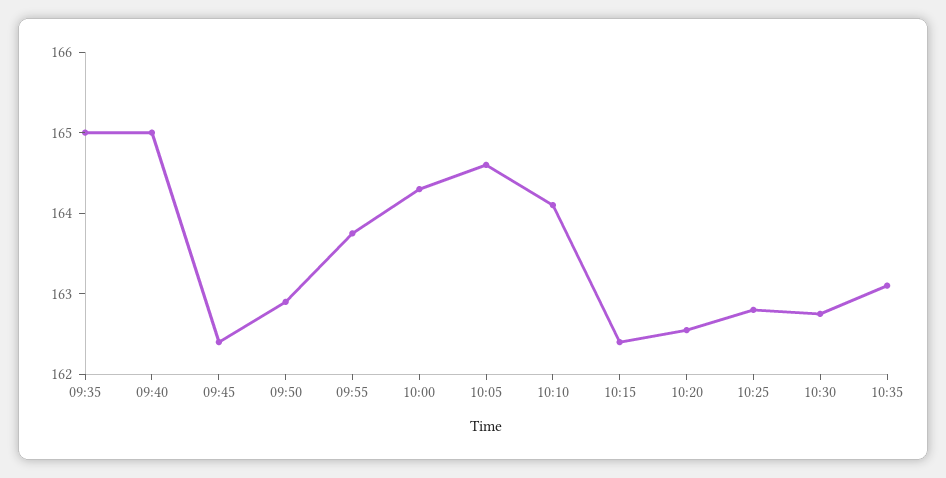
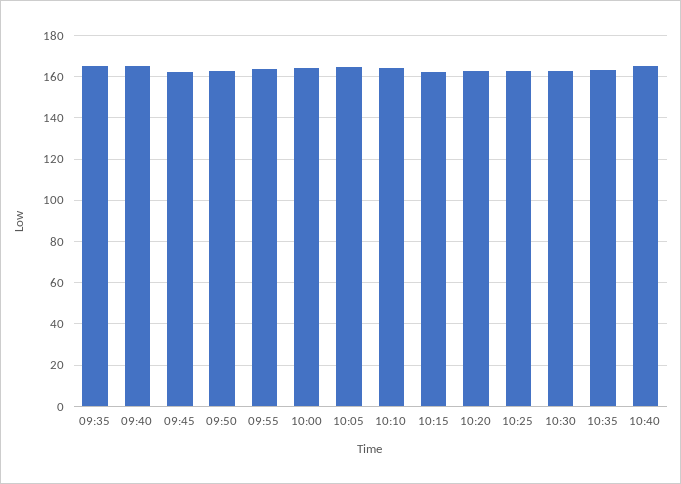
10:40: none -> 165

